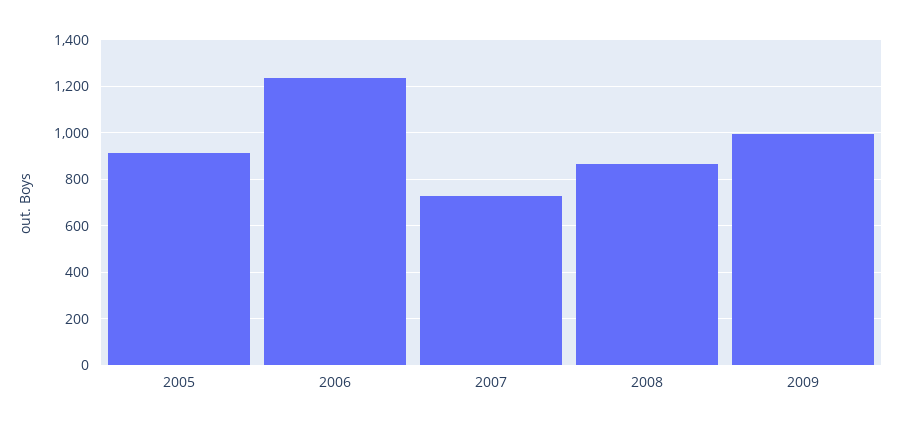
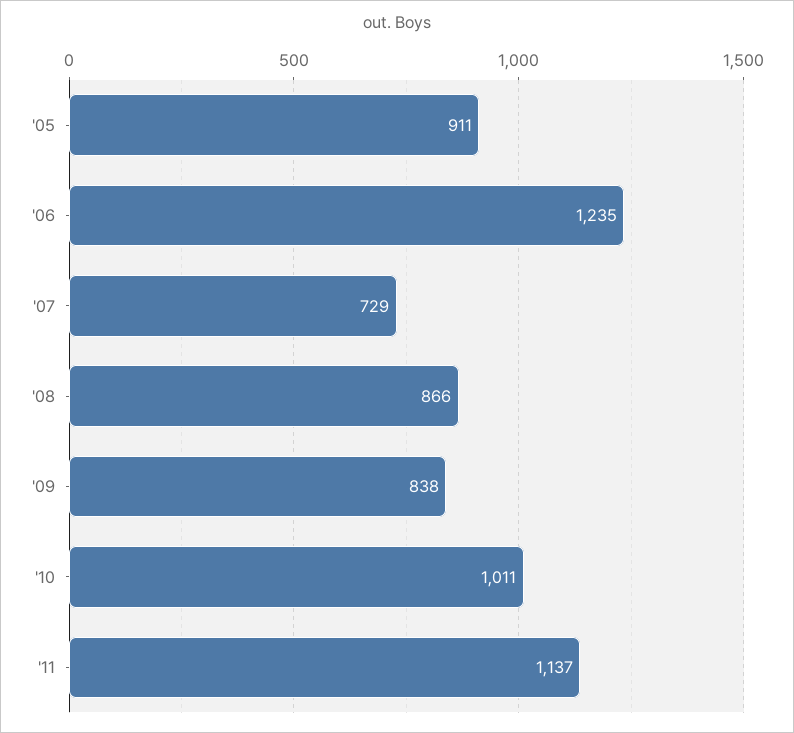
2009: 1000 -> 838
'10: none -> 1011
'11: none -> 1137

